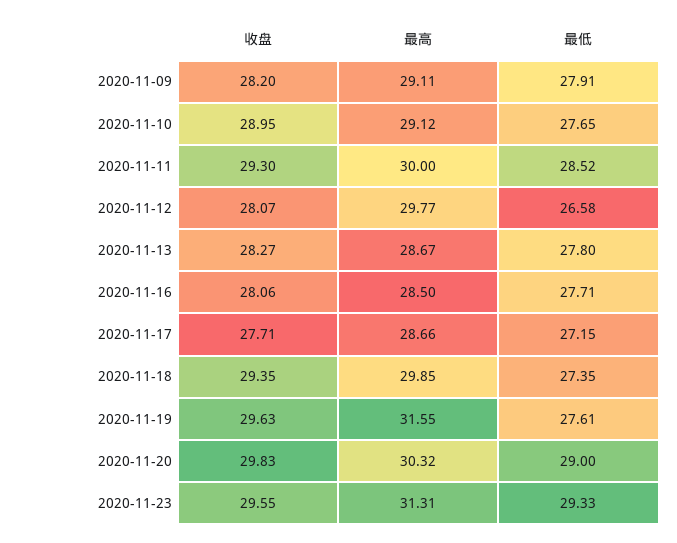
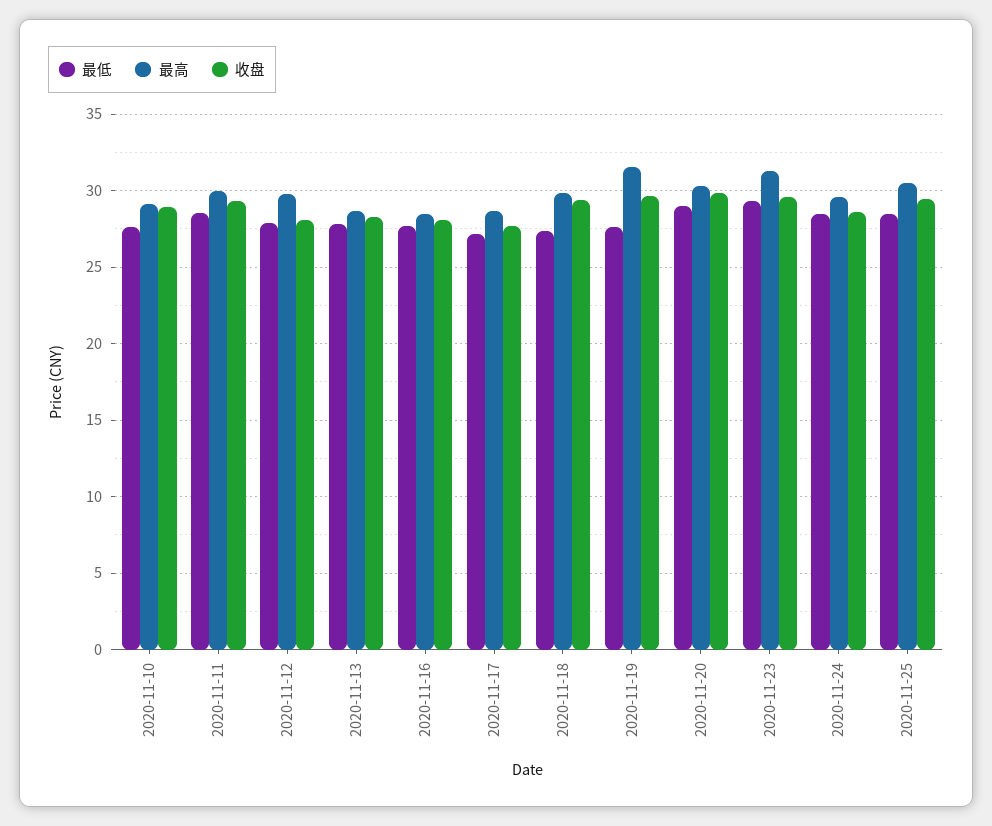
收盘, 2020-11-09: 28.2 -> none
最高, 2020-11-09: 29.11 -> none
最低, 2020-11-09: 27.91 -> none
最低, 2020-11-12: 26.58 -> 28
最低, 2020-11-24: none -> 28.5
最高, 2020-11-24: none -> 29.5
收盘, 2020-11-24: none -> 28.5
最低, 2020-11-25: none -> 28.5
最高, 2020-11-25: none -> 30.5
收盘, 2020-11-25: none -> 29.5

